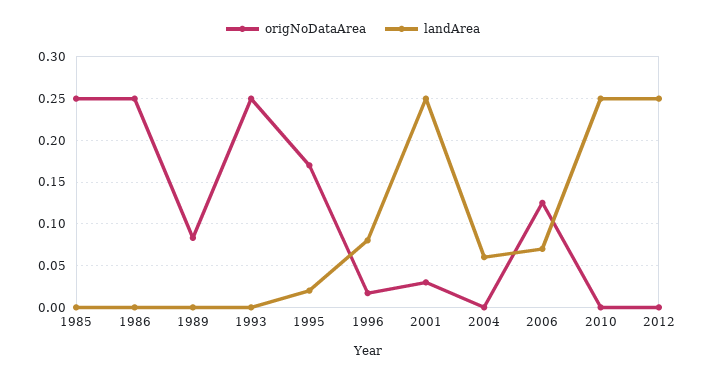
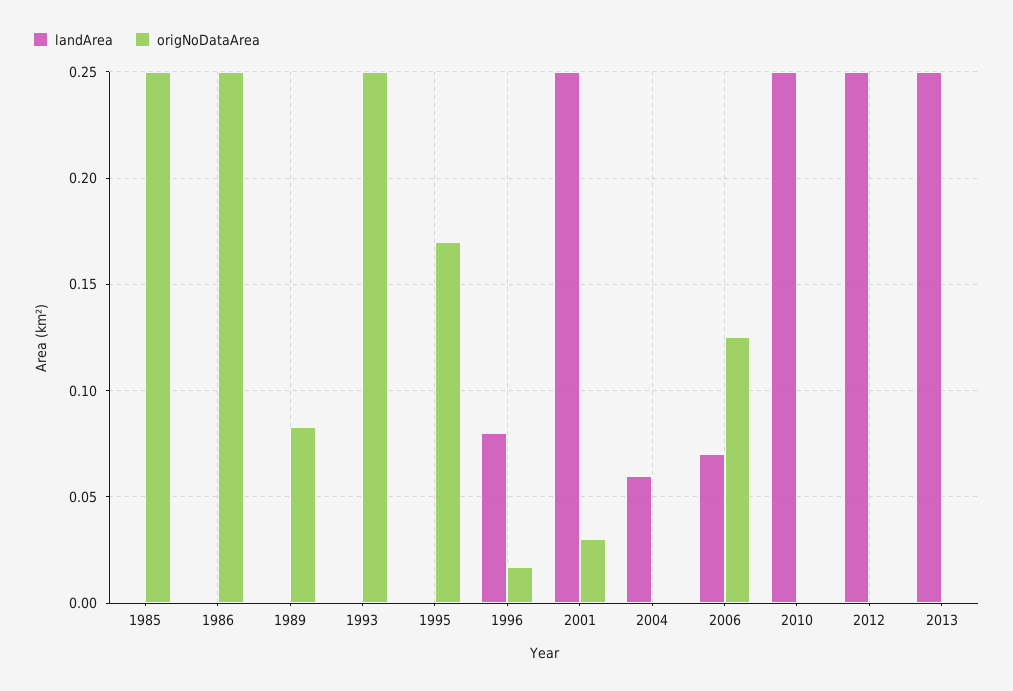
landArea, 1995: 0.02 -> 0
landArea, 2013: none -> 0.25
origNoDataArea, 2013: none -> 0

